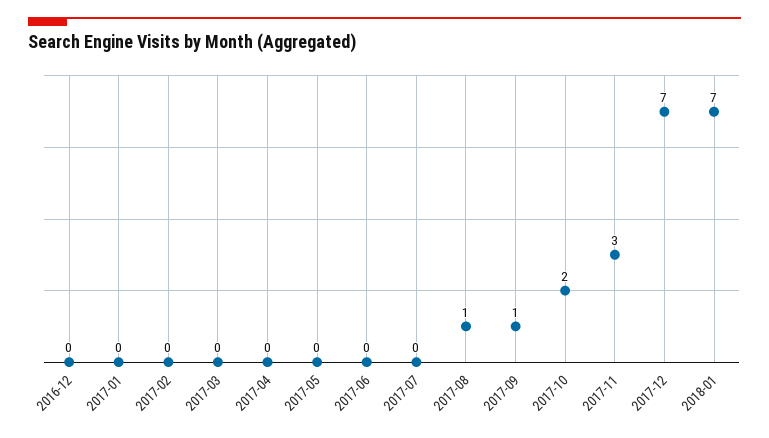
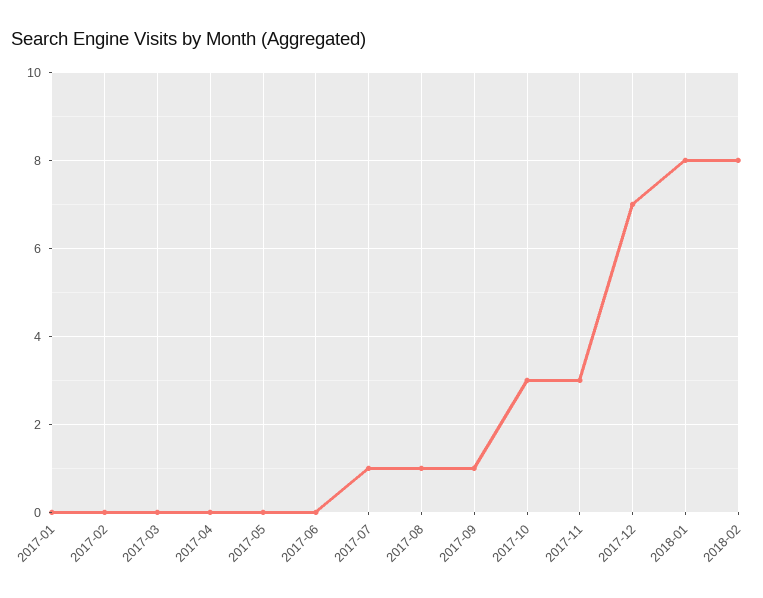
2016-12: 0 -> none
2017-07: 0 -> 1
2017-10: 2 -> 3
2018-01: 7 -> 8
2018-02: none -> 8

